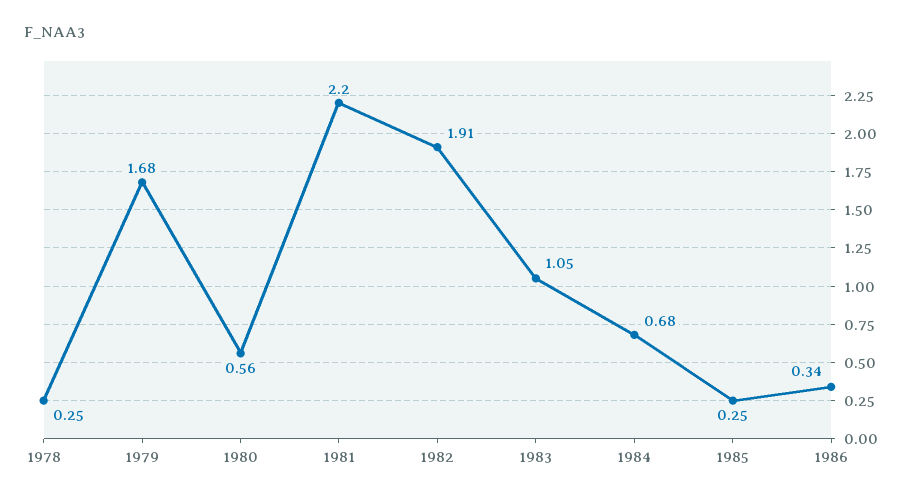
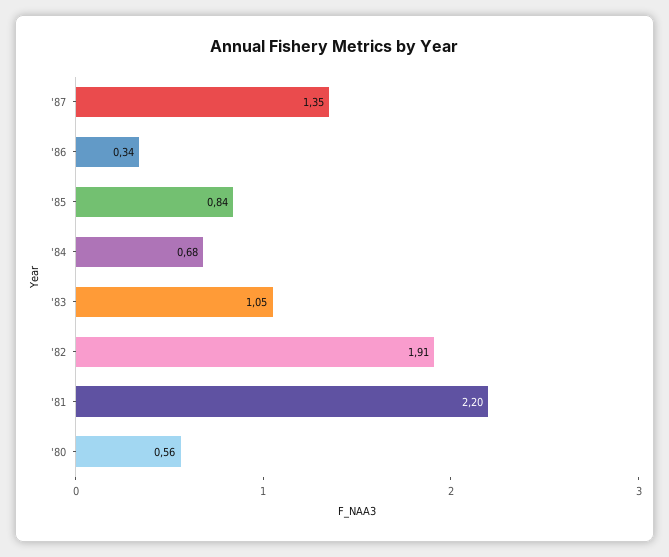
1978: 0.25 -> none
1979: 1.68 -> none
1985: 0.25 -> 0.84
'87: none -> 1.35

